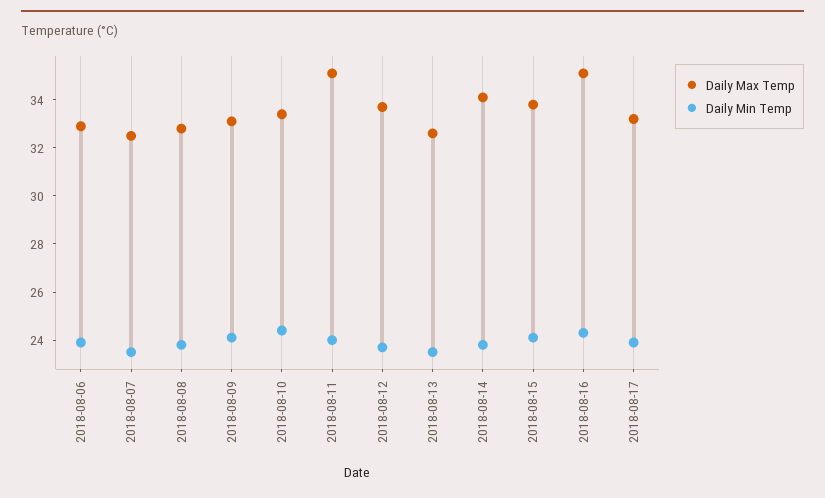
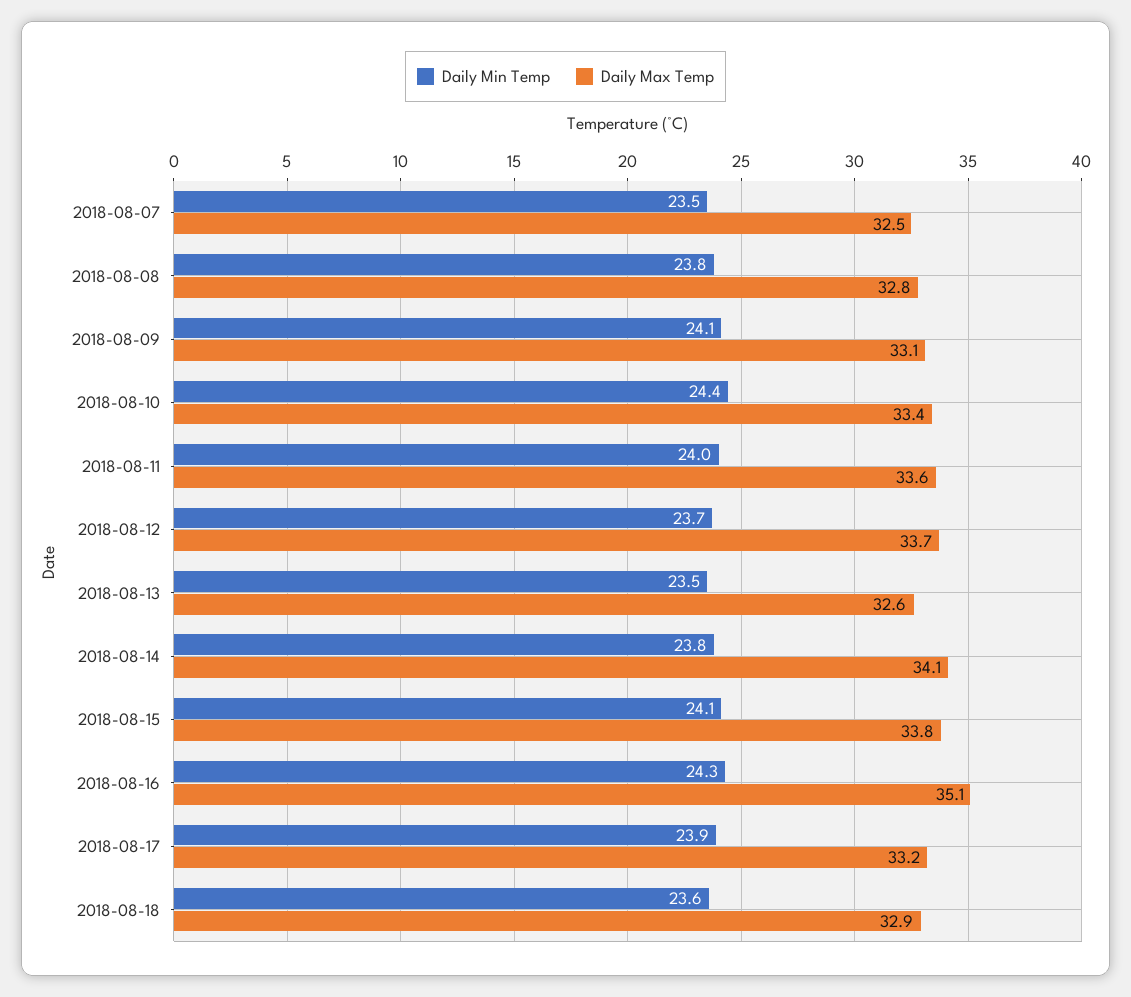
Daily Max Temp, 2018-08-06: 33 -> none
Daily Min Temp, 2018-08-06: 24 -> none
Daily Max Temp, 2018-08-11: 35 -> 33.6
Daily Min Temp, 2018-08-18: none -> 23.6
Daily Max Temp, 2018-08-18: none -> 32.9

